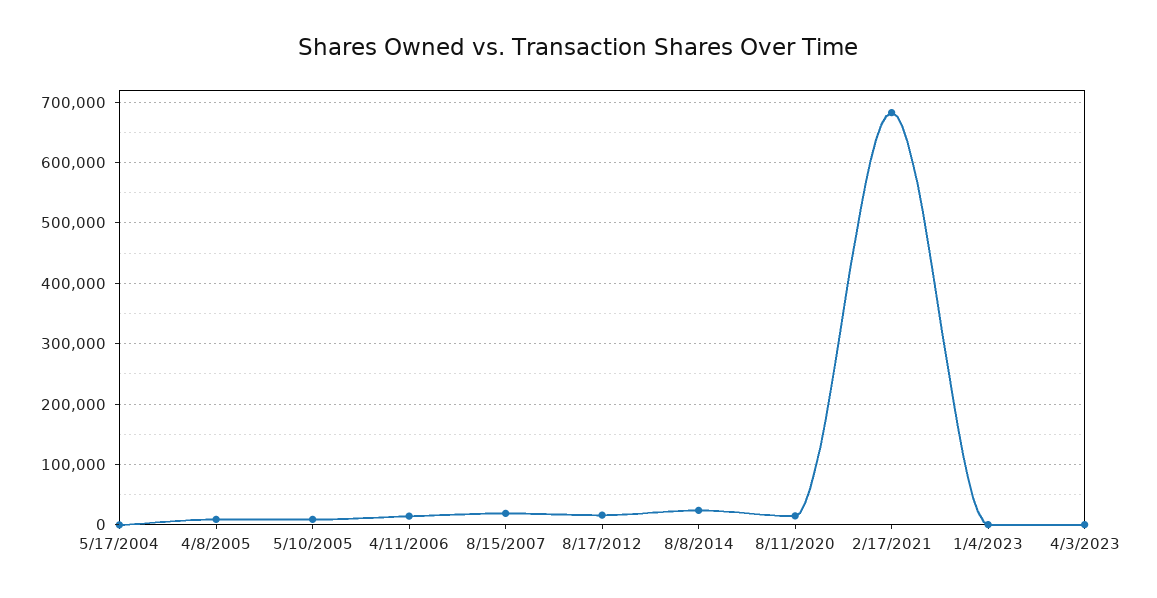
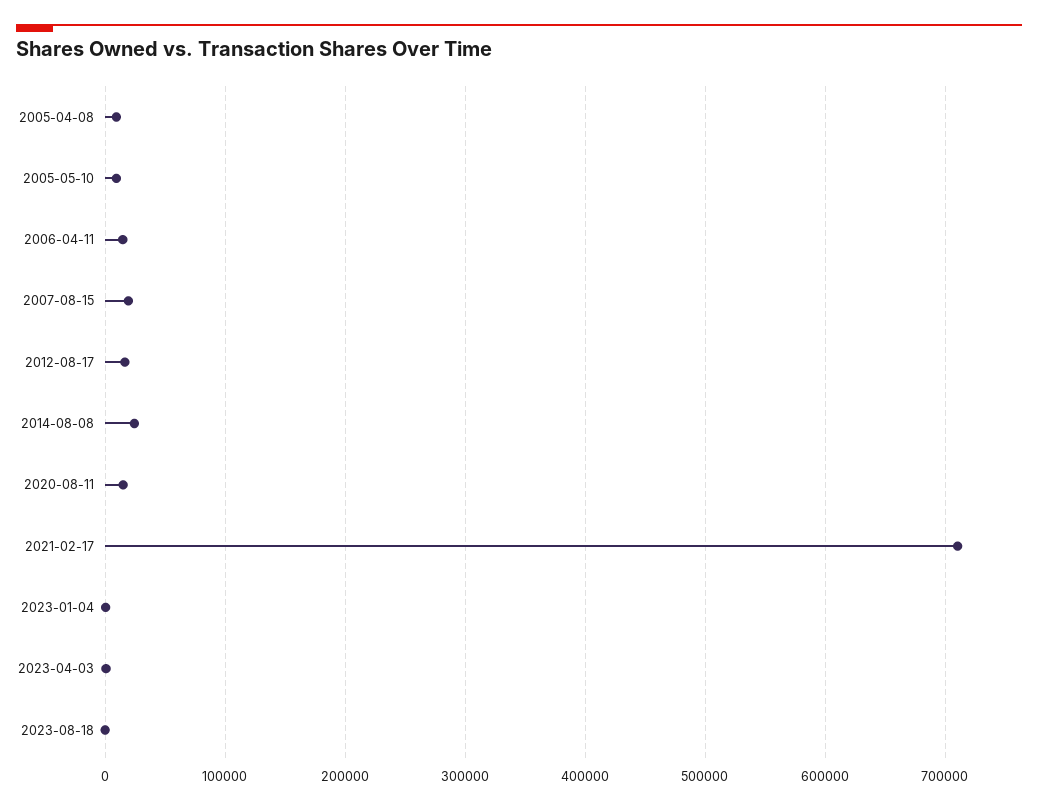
5/17/2004: 0 -> none
2/17/2021: 680000 -> 710000
2023-08-18: none -> 0

